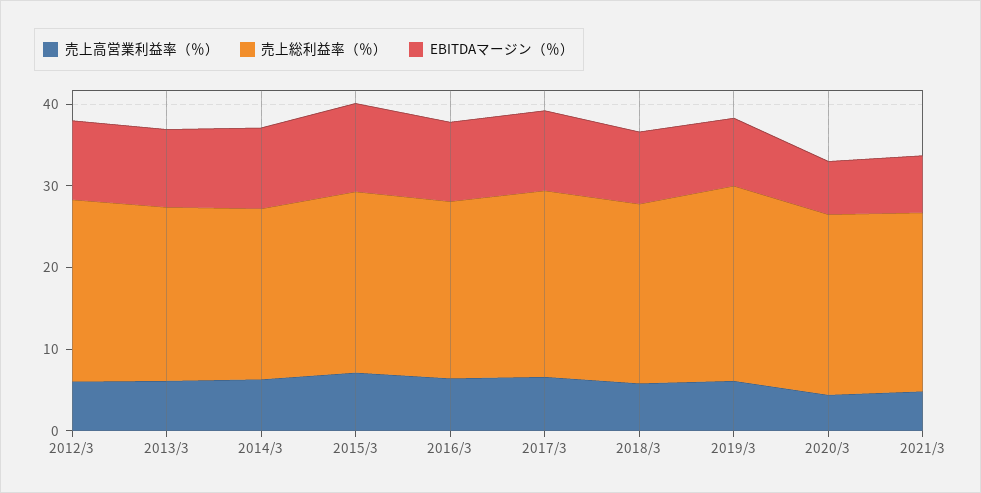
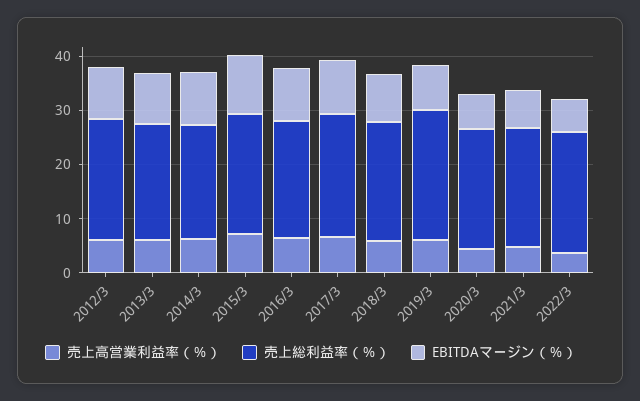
売上高営業利益率（％）, 2022/3: none -> 4
売上総利益率（％）, 2022/3: none -> 22
EBITDAマージン（％）, 2022/3: none -> 6

